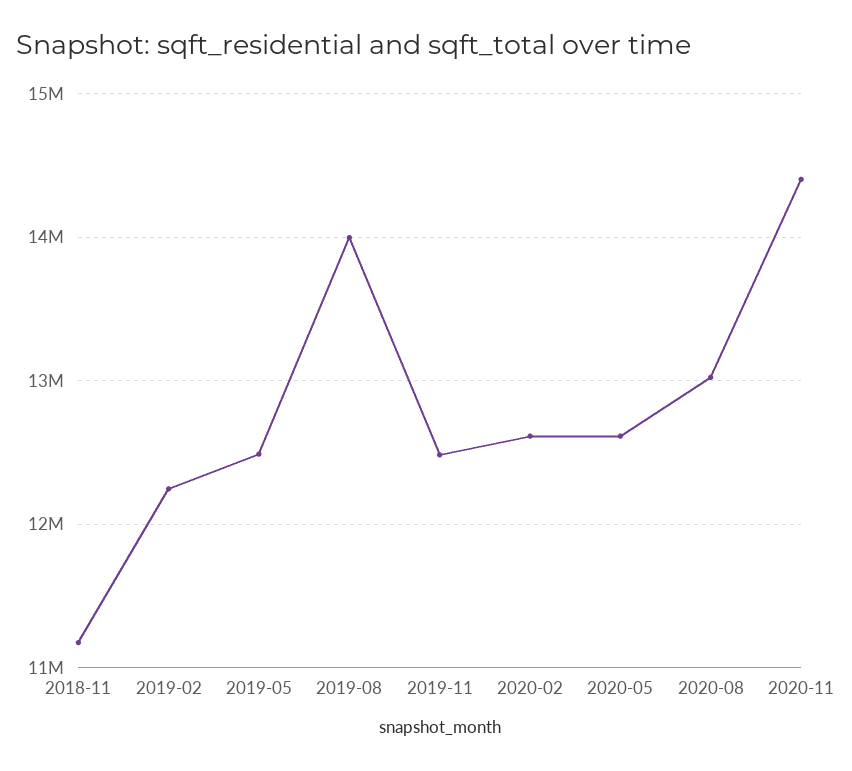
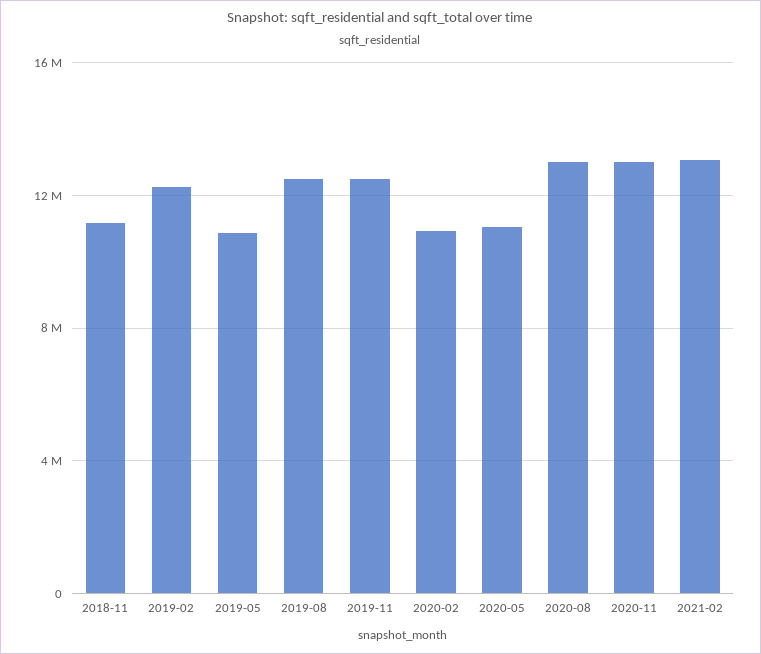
2019-05: 12500000 -> 11000000
2019-08: 14000000 -> 12500000
2020-02: 12600000 -> 11000000
2020-05: 12600000 -> 11000000
2020-11: 14400000 -> 13000000
2021-02: none -> 13000000

